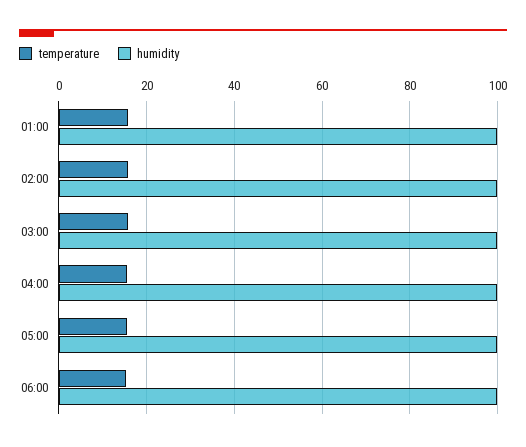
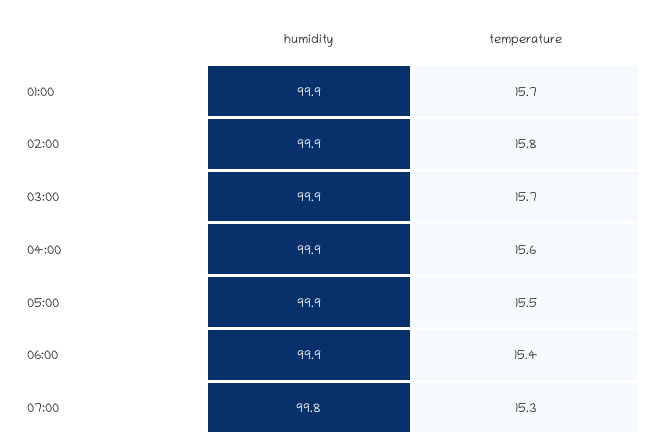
humidity, 07:00: none -> 99.8
temperature, 07:00: none -> 15.3

